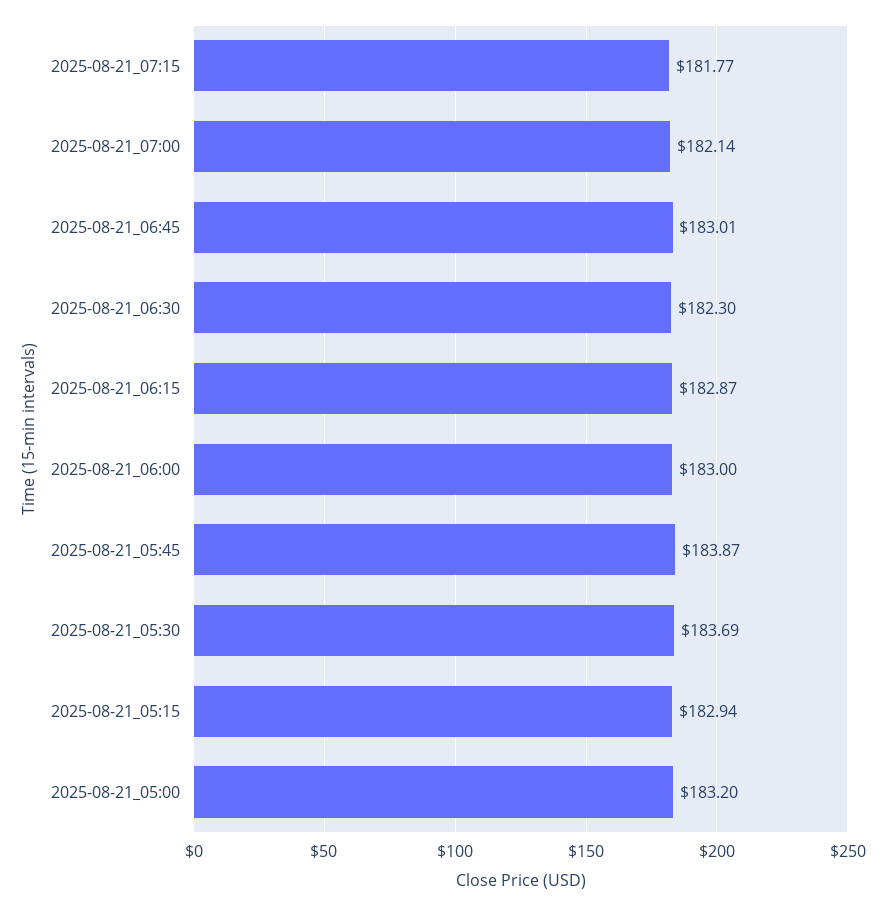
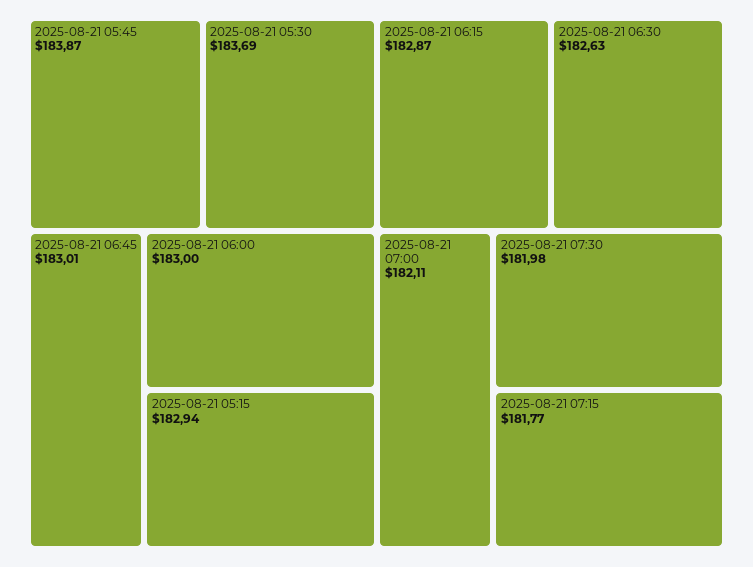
2025-08-21_07:00: 182.14 -> 182.11
2025-08-21_06:30: 182.3 -> 182.63
2025-08-21_05:00: 183.2 -> none
2025-08-21 07:30: none -> 181.98

